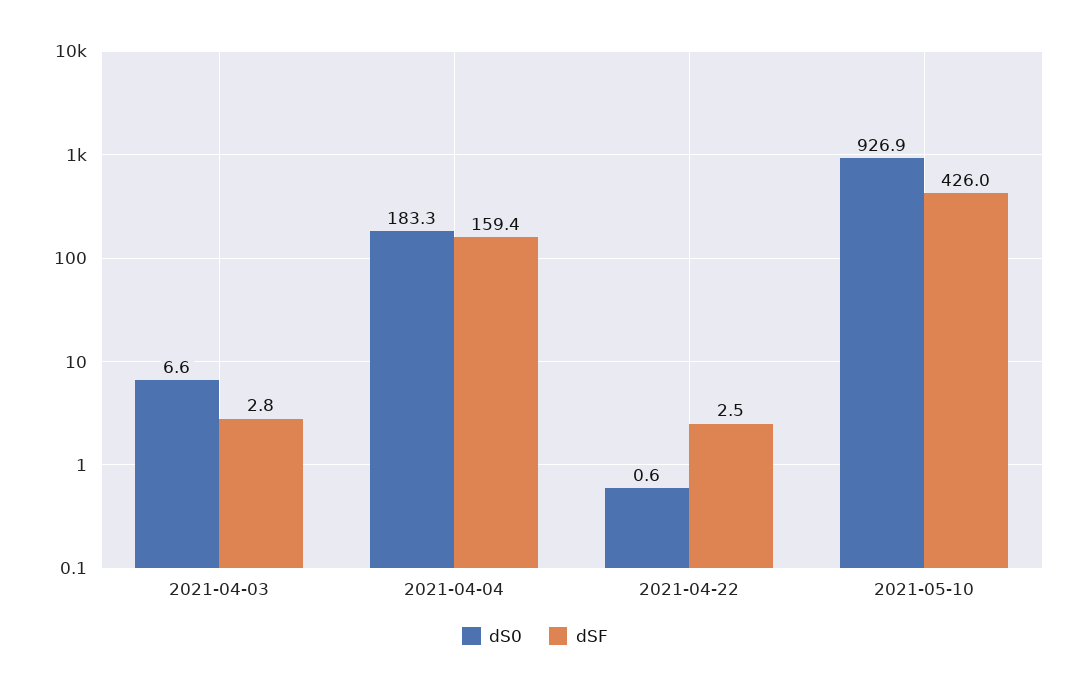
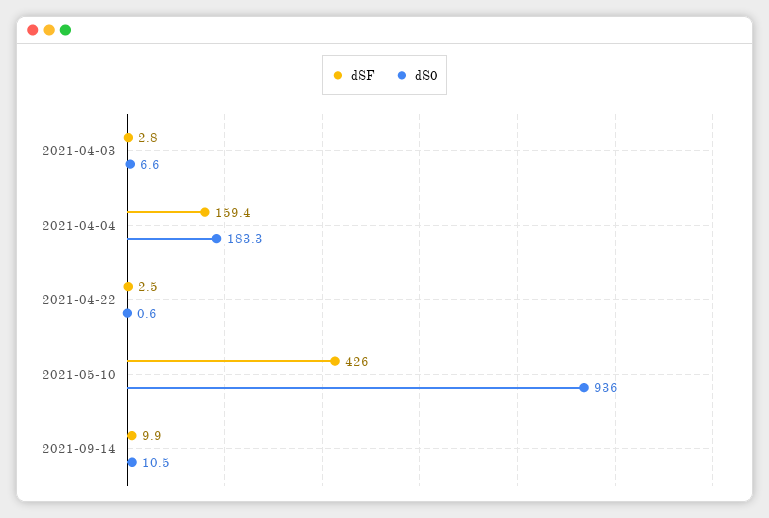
dS0, 2021-05-10: 926.9 -> 936
dSF, 2021-09-14: none -> 9.9
dS0, 2021-09-14: none -> 10.5

